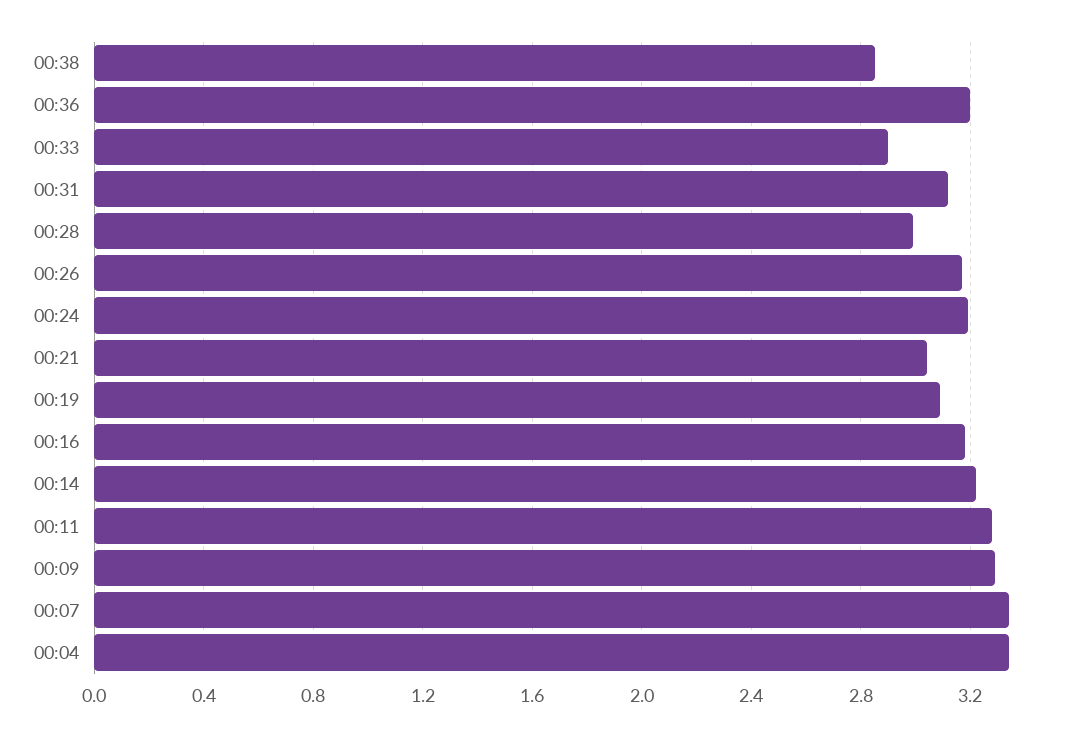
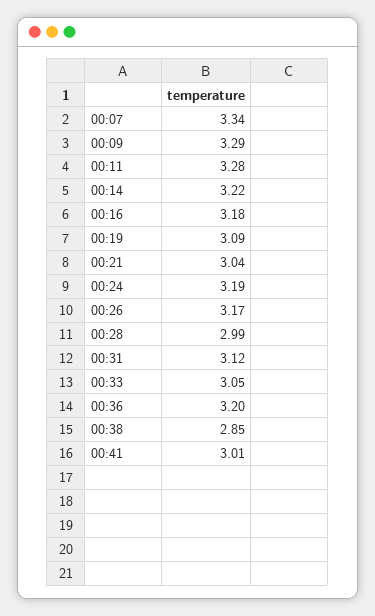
00:33: 2.9 -> 3.05
00:04: 3.35 -> none
00:41: none -> 3.01

